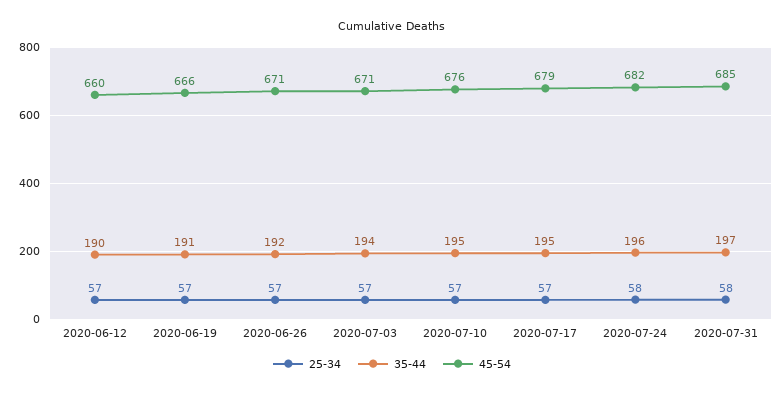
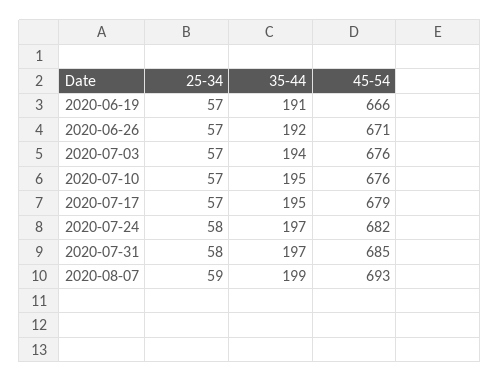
25-34, 2020-06-12: 57 -> none
35-44, 2020-06-12: 190 -> none
45-54, 2020-06-12: 660 -> none
45-54, 2020-07-03: 671 -> 676
35-44, 2020-07-24: 196 -> 197
25-34, 2020-08-07: none -> 59
35-44, 2020-08-07: none -> 199
45-54, 2020-08-07: none -> 693

